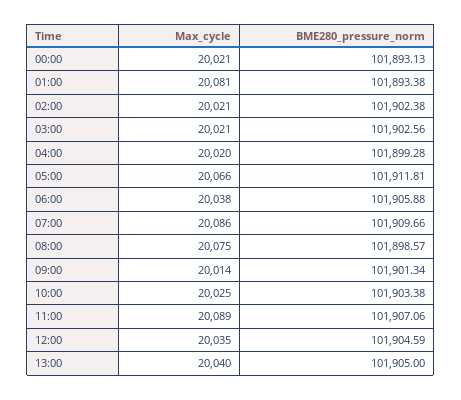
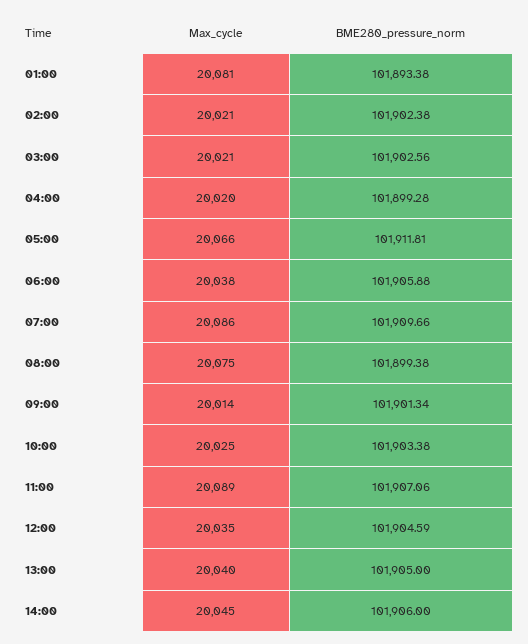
Max_cycle, 00:00: 20021 -> none
BME280_pressure_norm, 00:00: 101893.13 -> none
BME280_pressure_norm, 08:00: 101898.57 -> 101899.38
Max_cycle, 14:00: none -> 20045
BME280_pressure_norm, 14:00: none -> 101906

